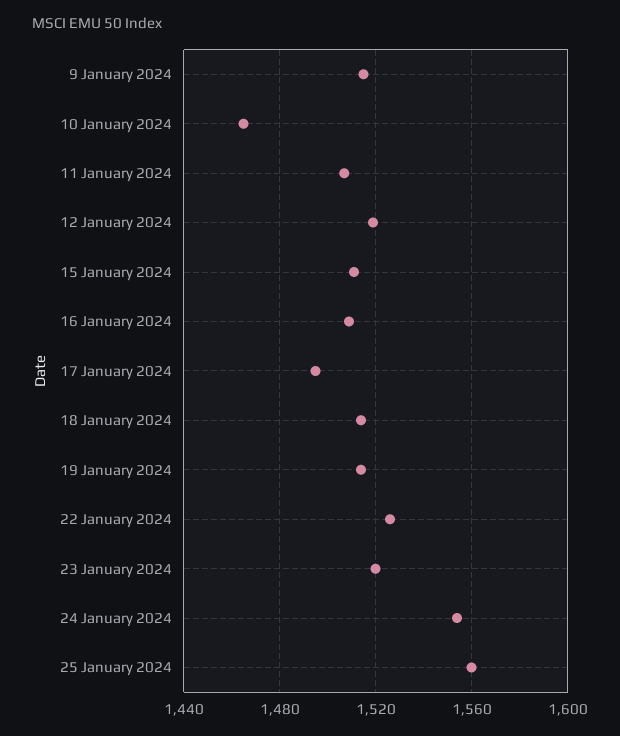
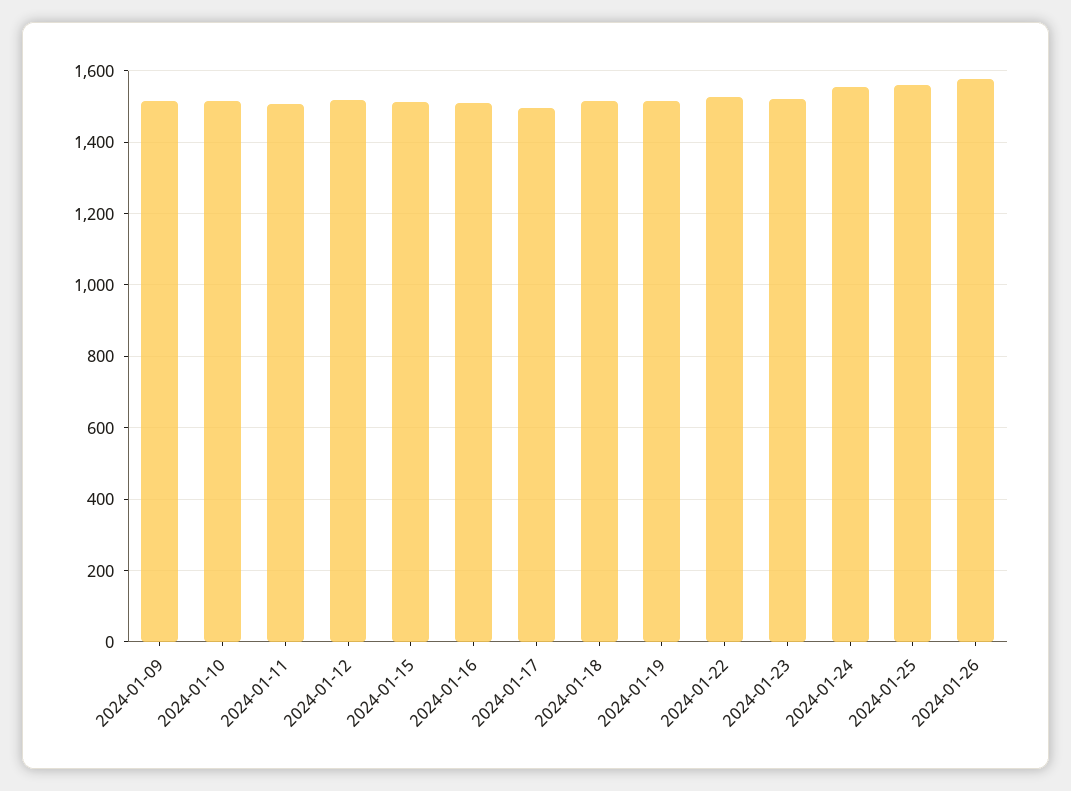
10 January 2024: 1465 -> 1520
2024-01-26: none -> 1580

